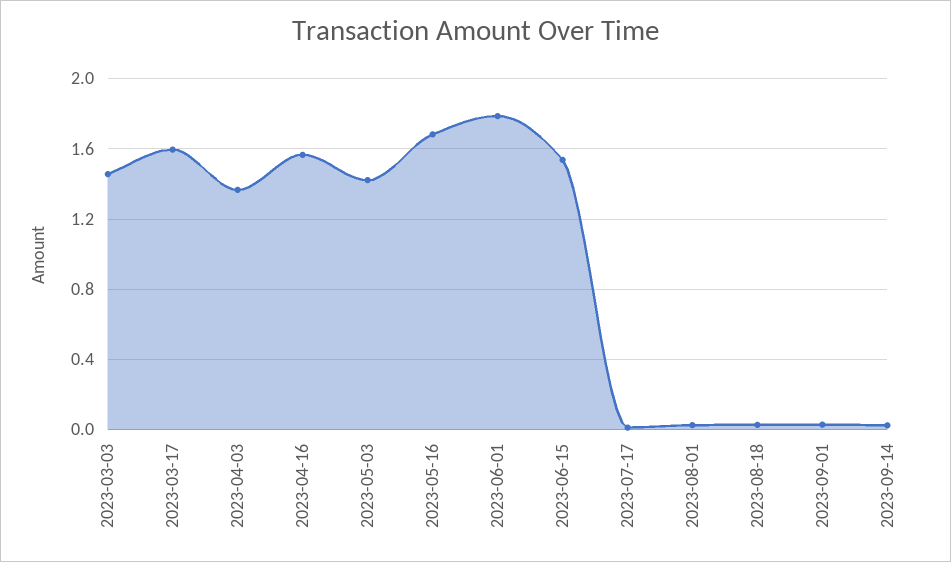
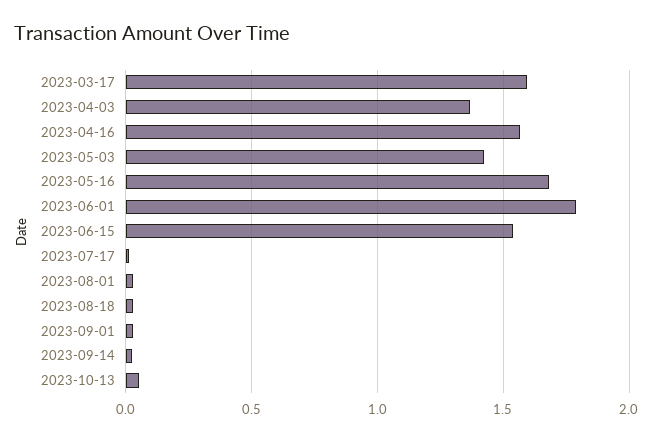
2023-03-03: 1.45 -> none
2023-10-13: none -> 0.05

